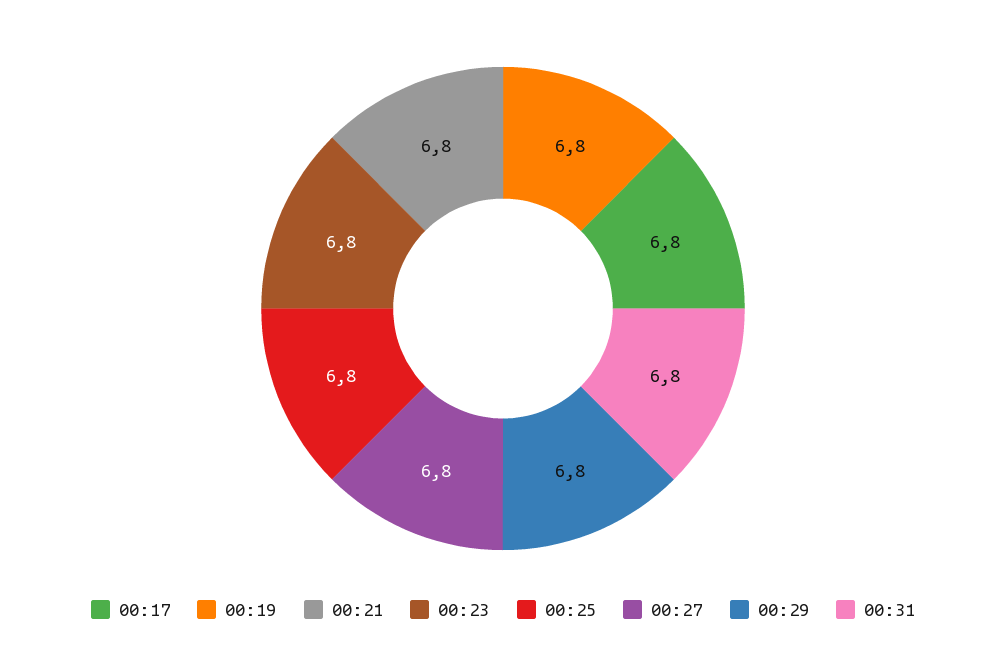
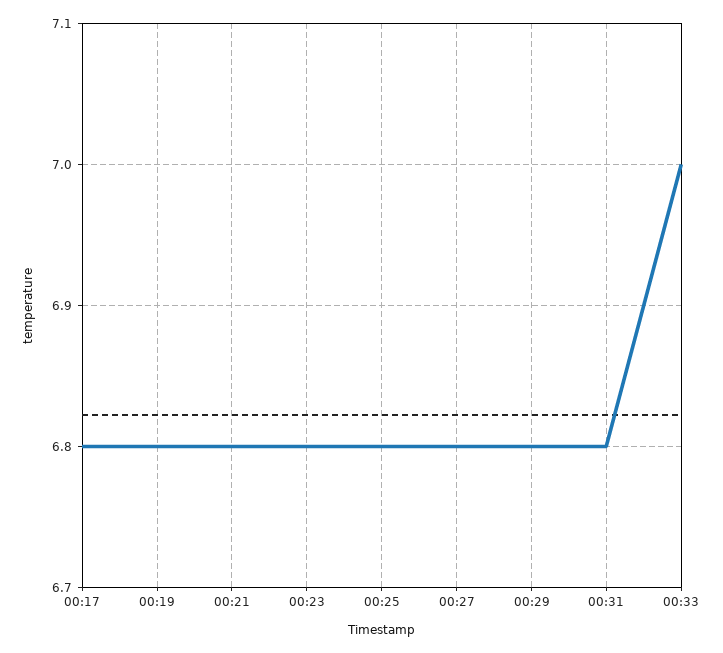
00:33: none -> 7

